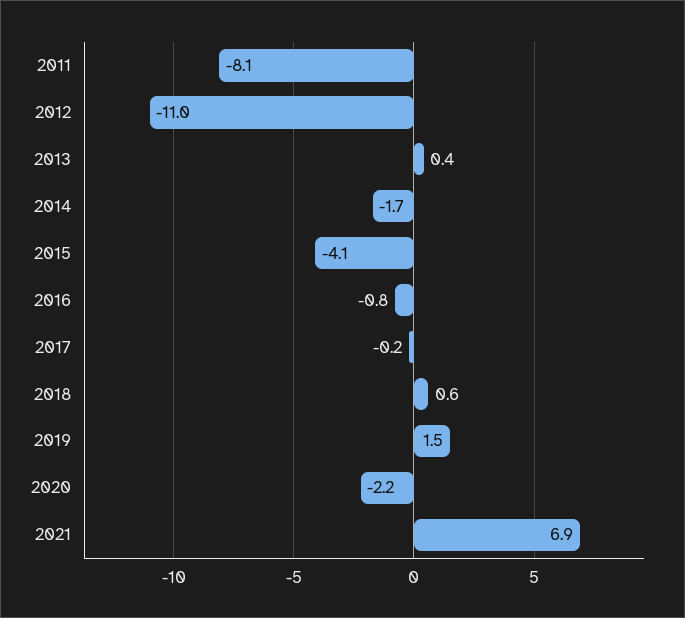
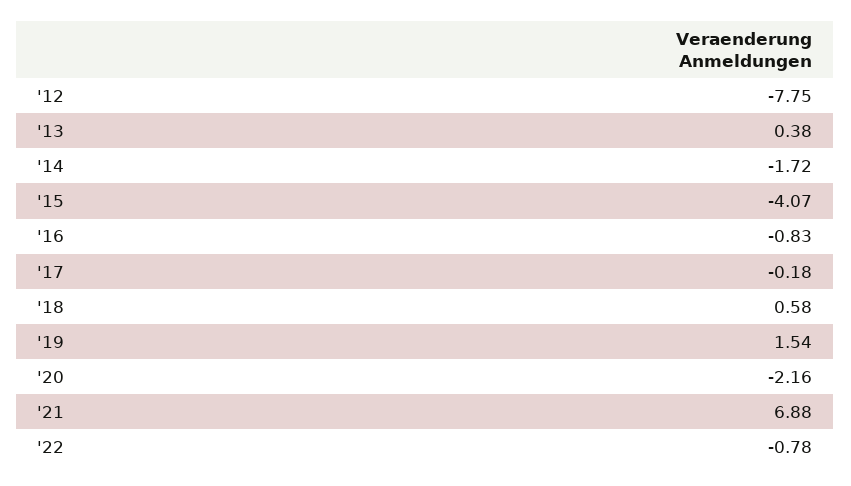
2011: -8.1 -> none
2012: -11 -> -7.75
'22: none -> -0.78

